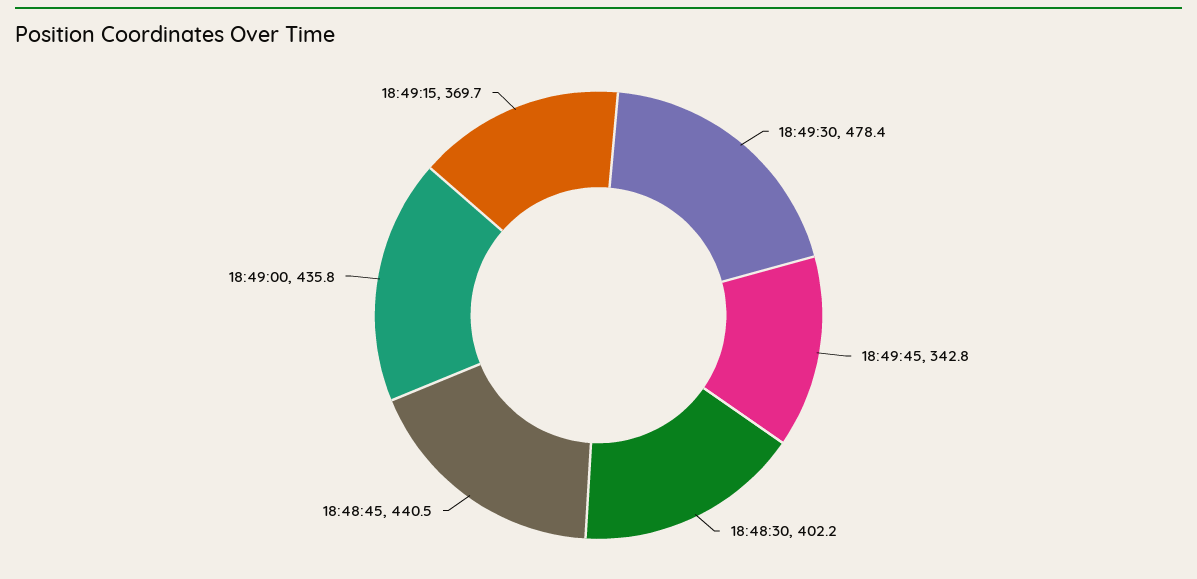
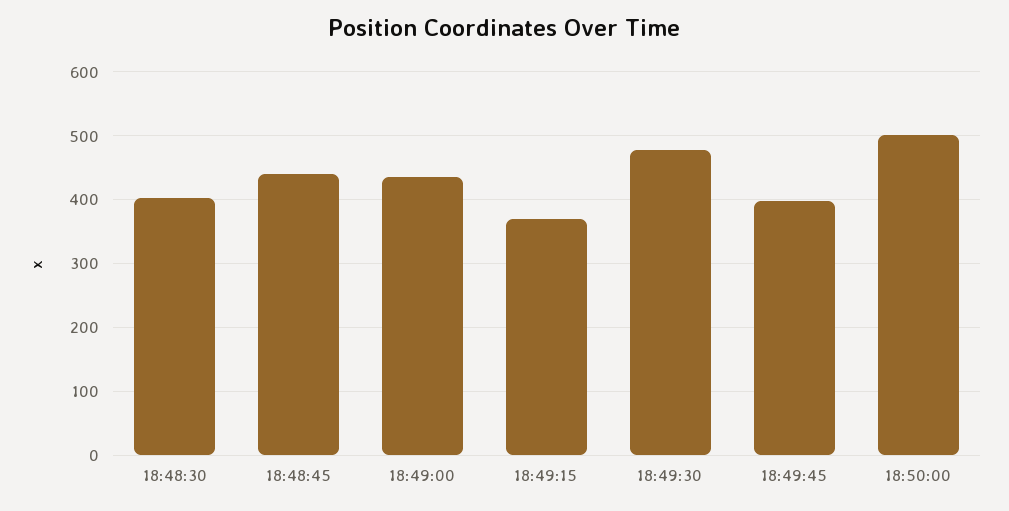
18:49:45: 342.8 -> 400
18:50:00: none -> 500

